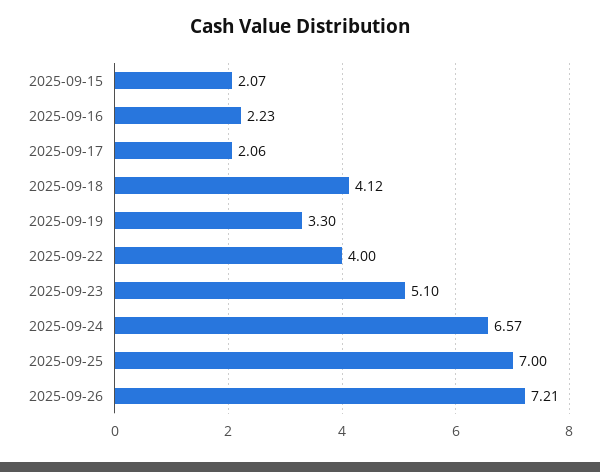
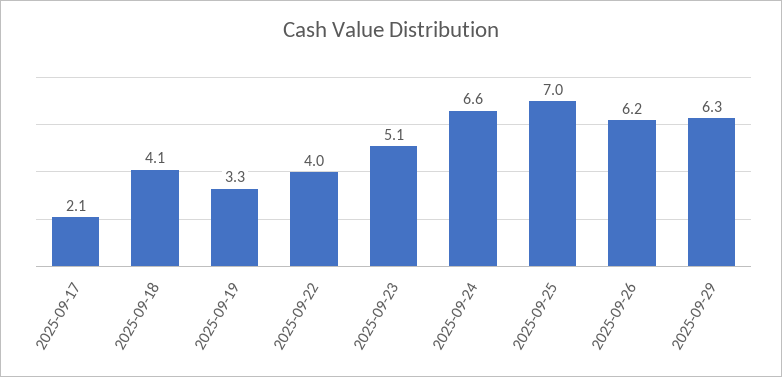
2025-09-15: 2.07 -> none
2025-09-16: 2.23 -> none
2025-09-26: 7.21 -> 6.2
2025-09-29: none -> 6.3

